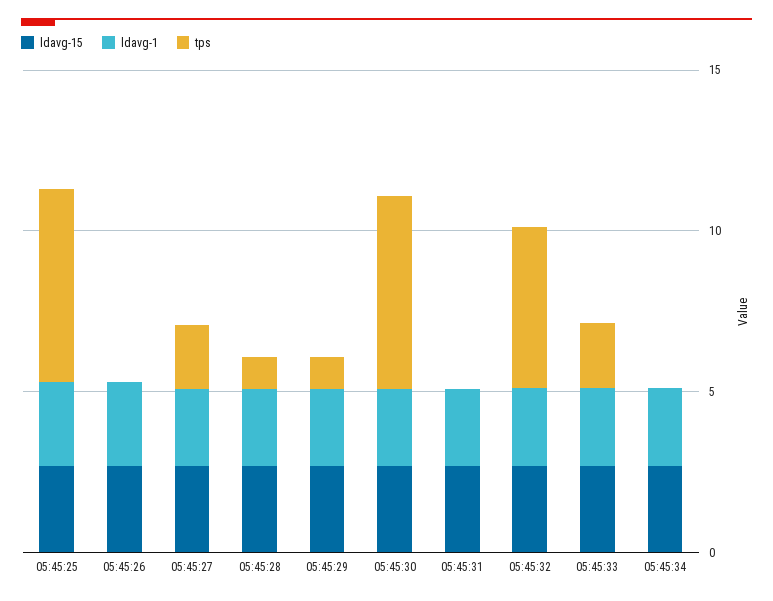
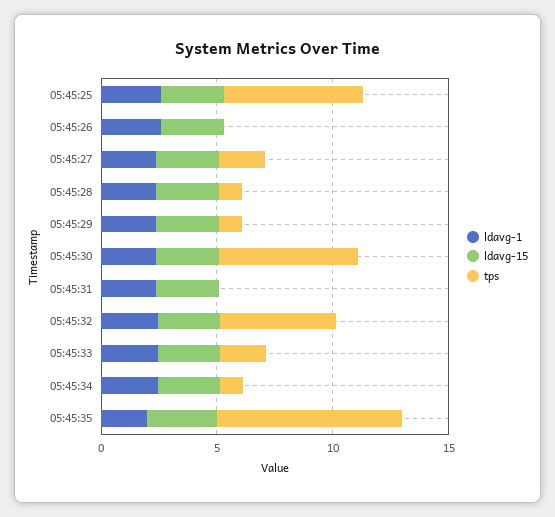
tps, 05:45:34: 0 -> 1
ldavg-1, 05:45:35: none -> 2
ldavg-15, 05:45:35: none -> 3
tps, 05:45:35: none -> 8

